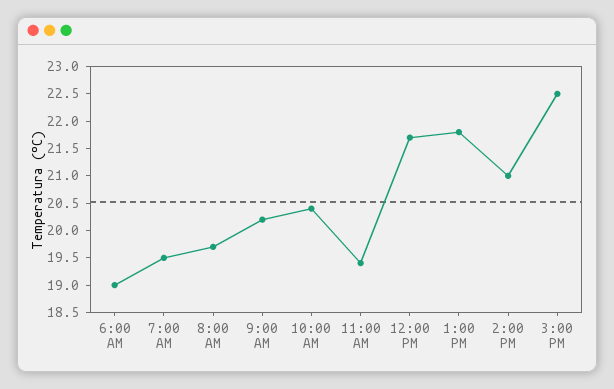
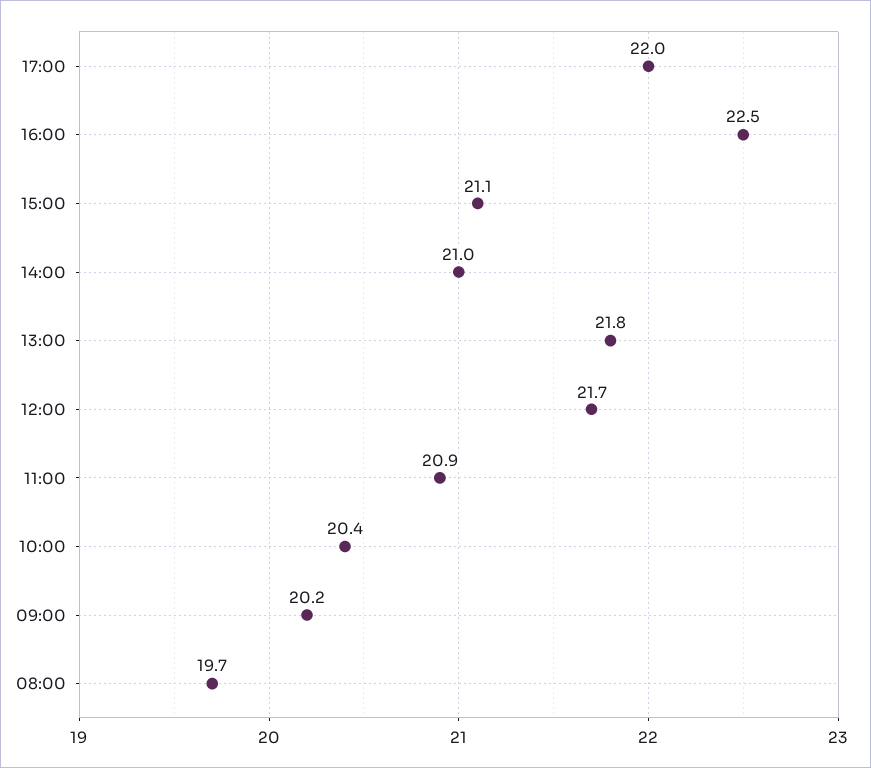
6:00 AM: 19 -> none
7:00 AM: 19.5 -> none
11:00 AM: 19.5 -> 20.9
3:00 PM: 22.5 -> 21.1
17:00: none -> 22
16:00: none -> 22.5

